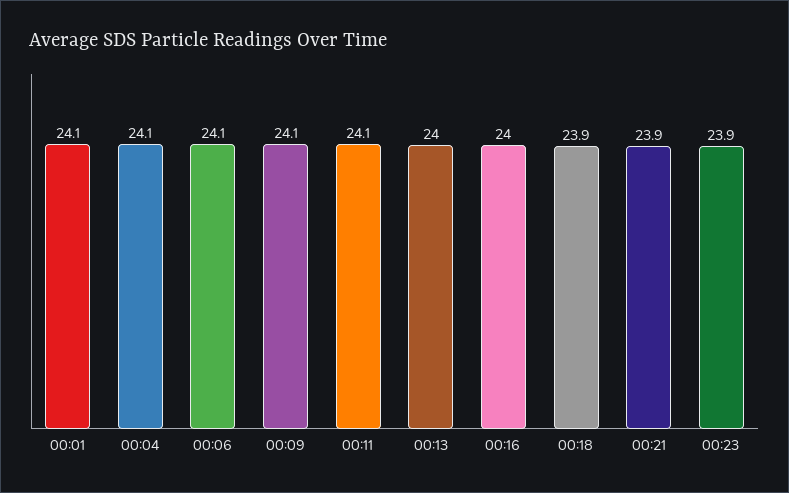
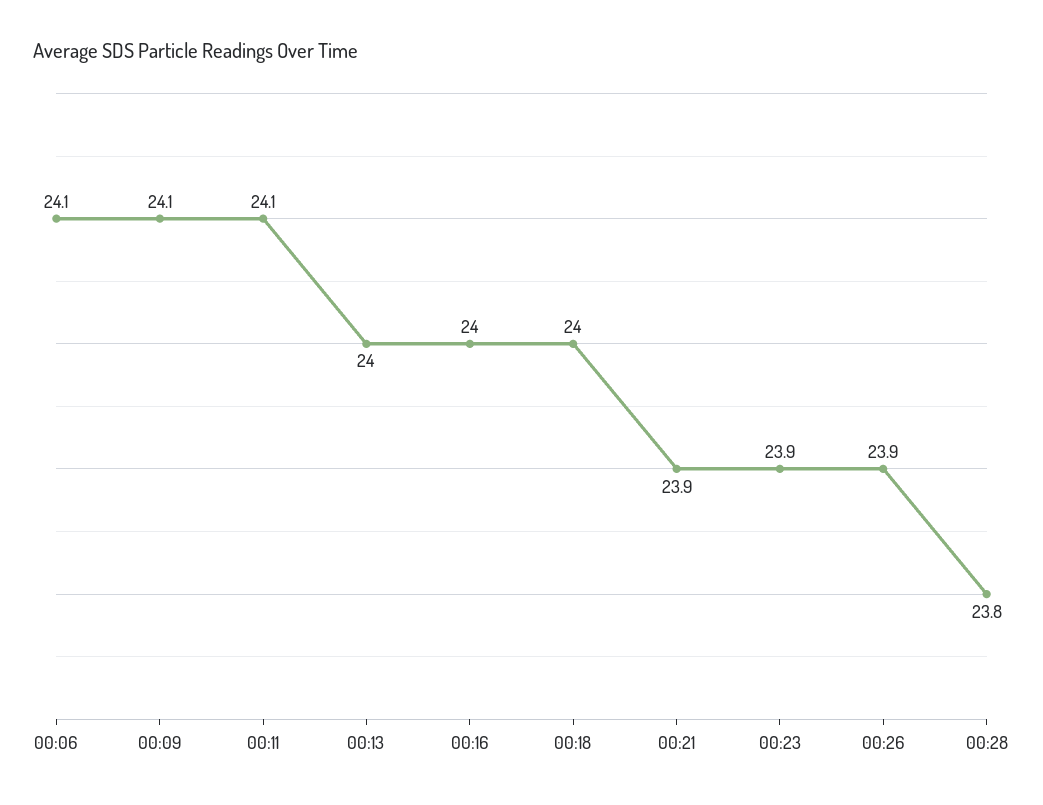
00:01: 24.1 -> none
00:04: 24.1 -> none
00:18: 23.9 -> 24
00:26: none -> 23.9
00:28: none -> 23.8

